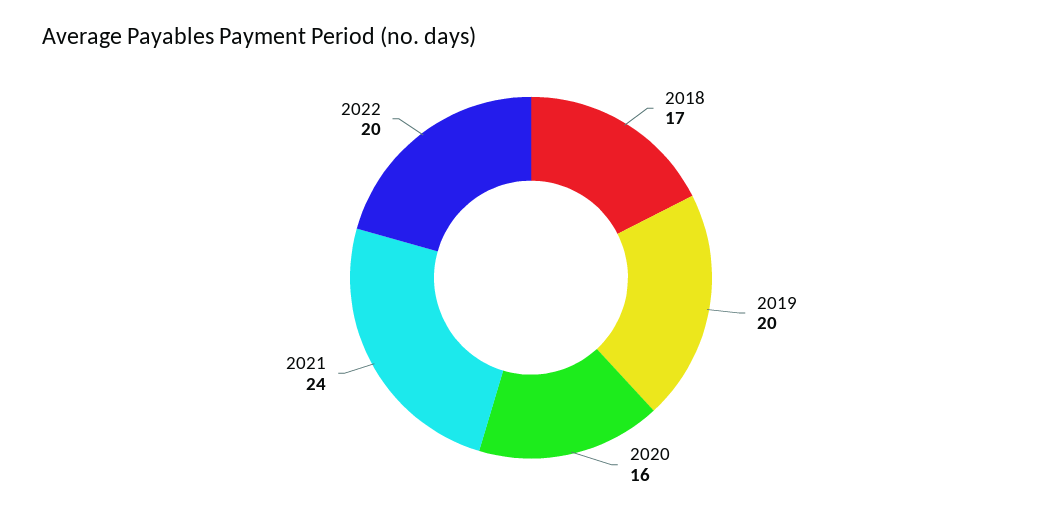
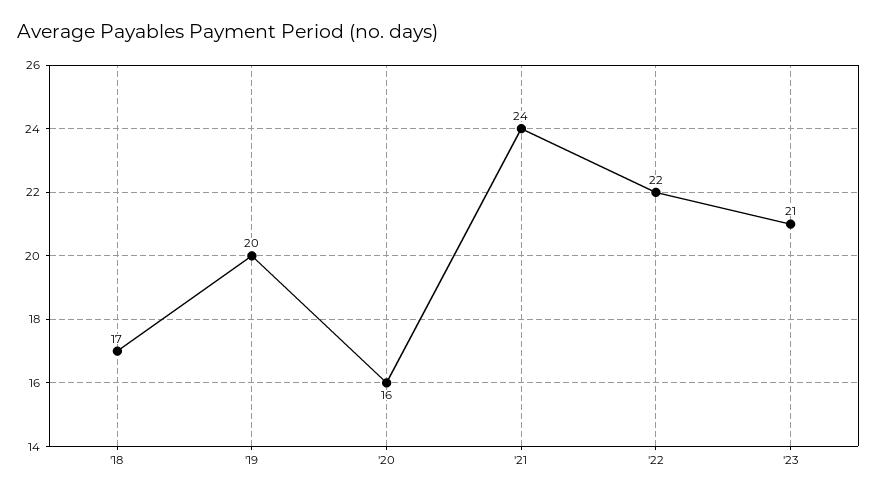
2022: 20 -> 22
'23: none -> 21

